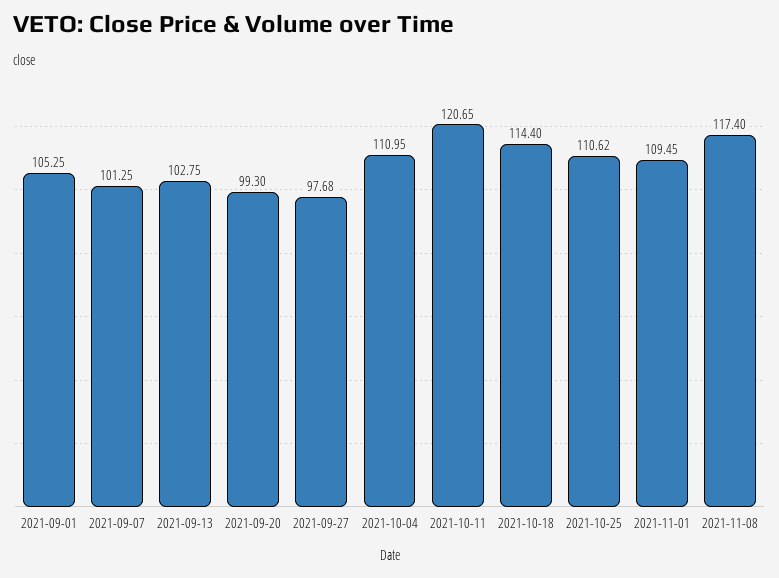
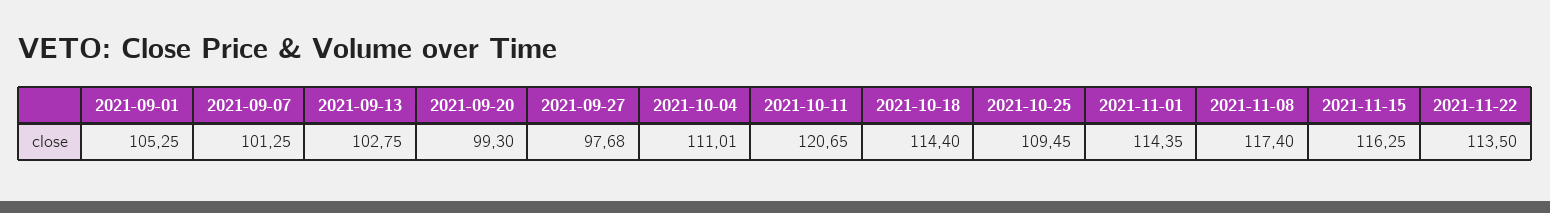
2021-10-04: 110.95 -> 111.01
2021-10-25: 110.62 -> 109.45
2021-11-01: 109.45 -> 114.35
2021-11-15: none -> 116.25
2021-11-22: none -> 113.5

